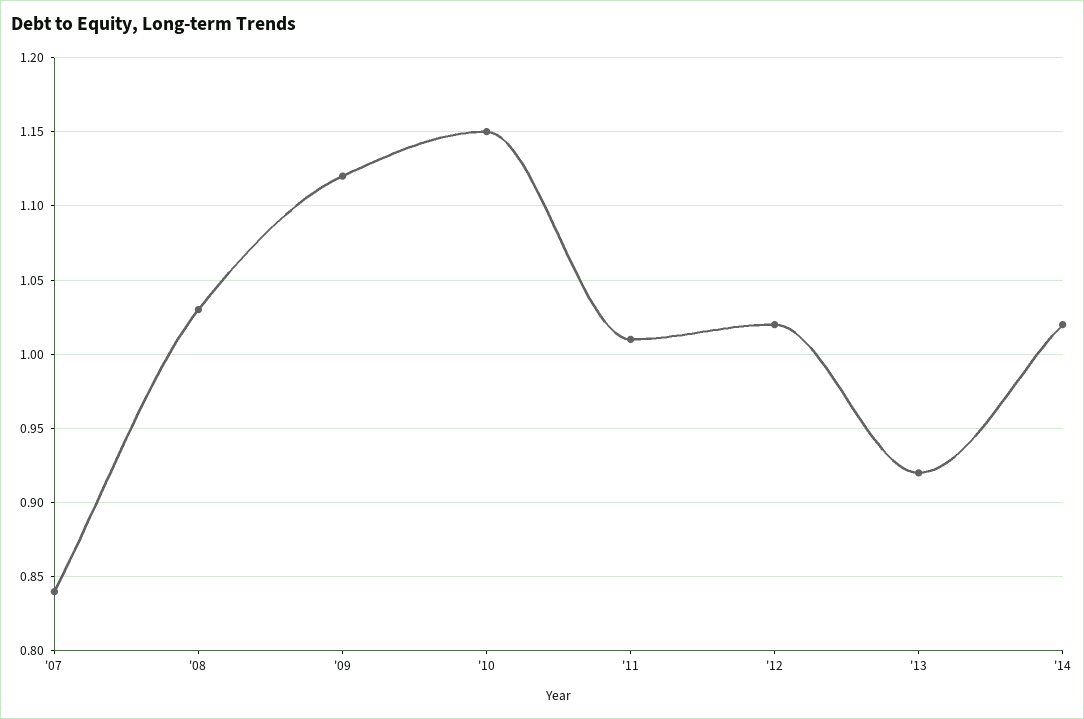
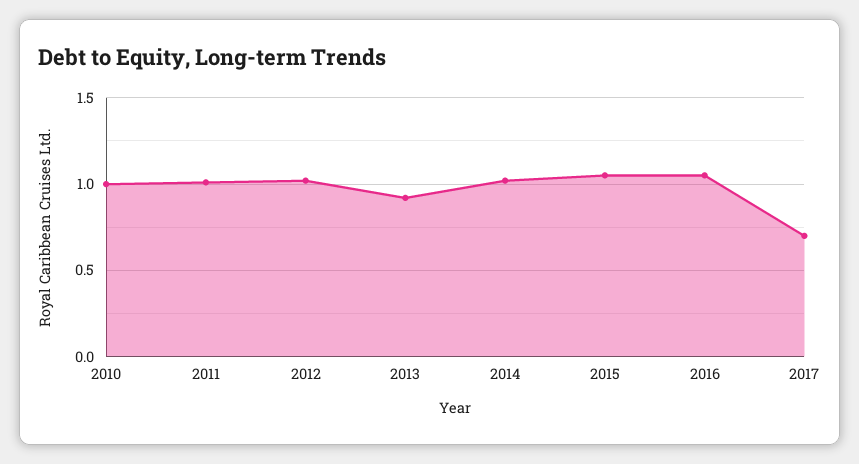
'07: 0.84 -> none
'08: 1.03 -> none
'09: 1.12 -> none
'10: 1.15 -> 1
2015: none -> 1.05
2016: none -> 1.05
2017: none -> 0.7

